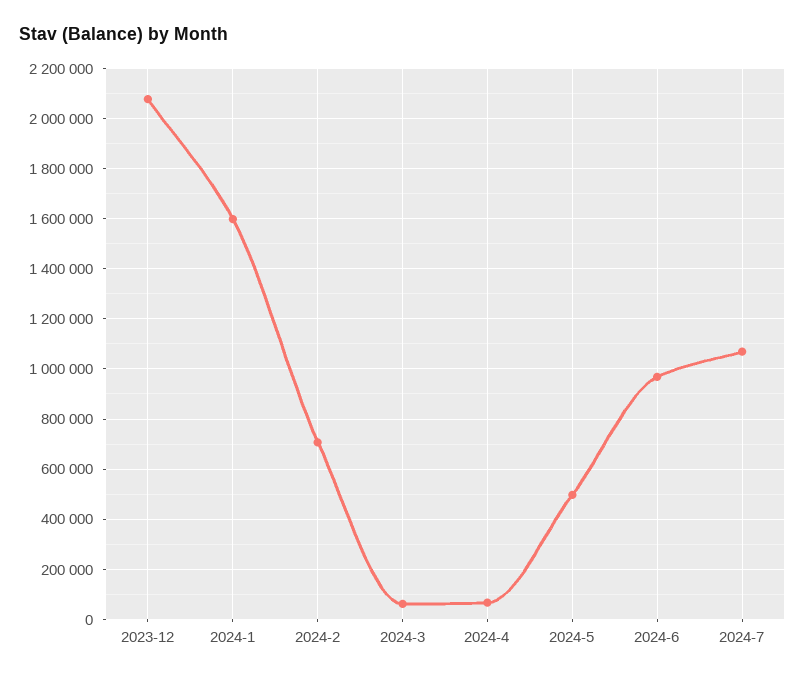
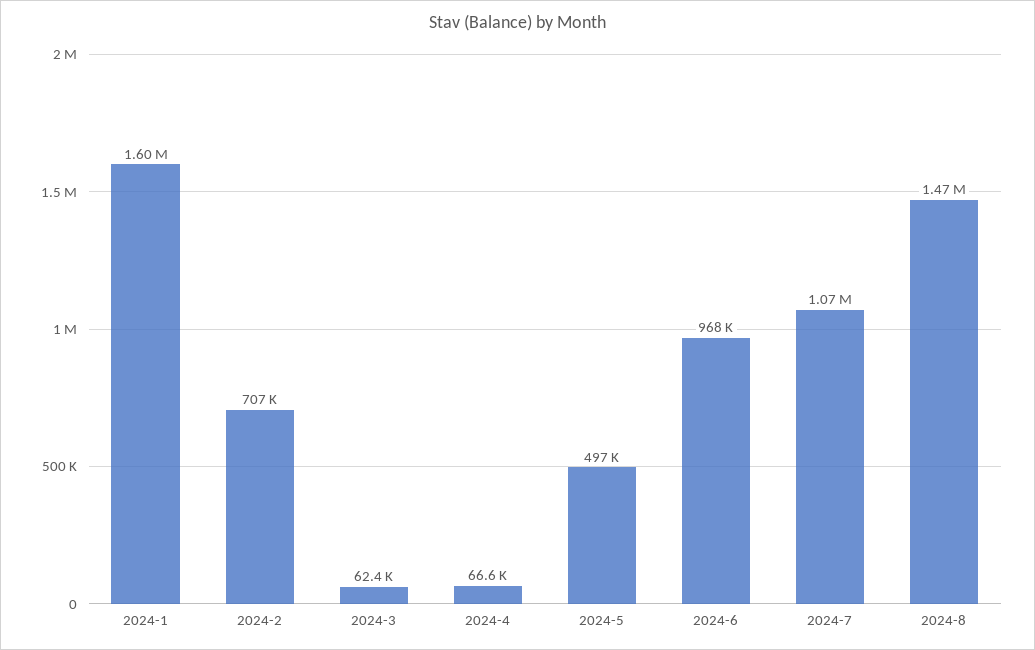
2023-12: 2075000 -> none
2024-8: none -> 1470000

